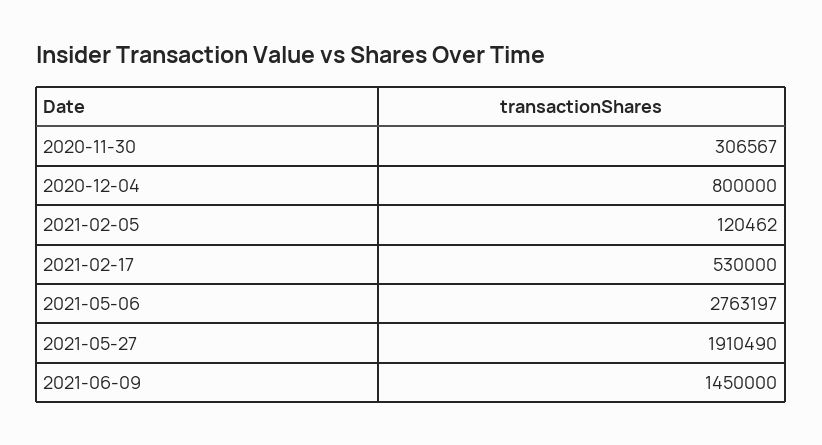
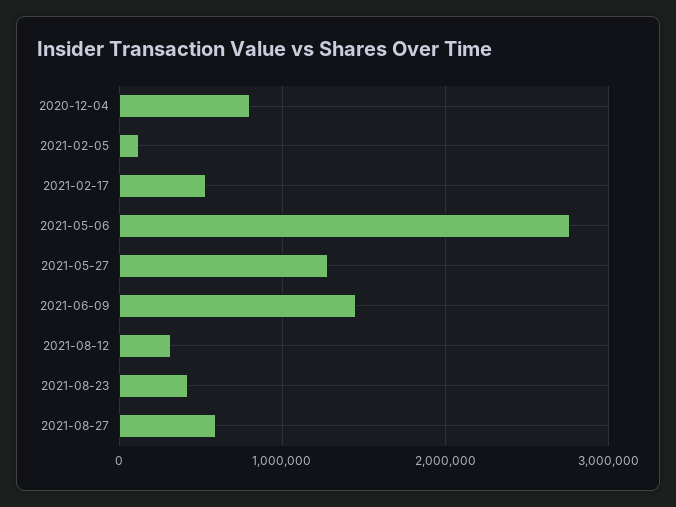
2020-11-30: 306567 -> none
2021-05-27: 1910490 -> 1300000
2021-08-12: none -> 300000
2021-08-23: none -> 400000
2021-08-27: none -> 600000

